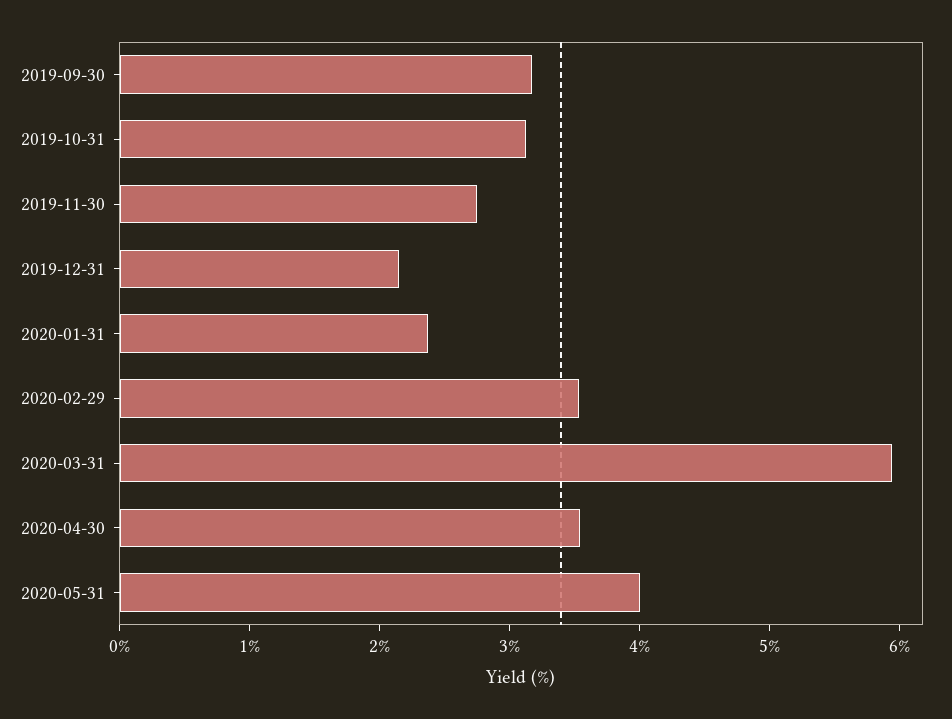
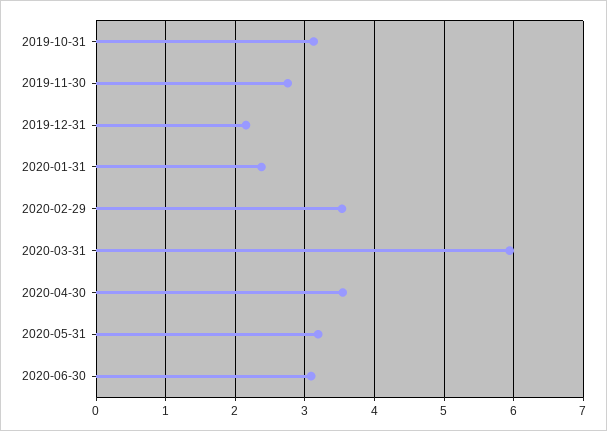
2019-09-30: 3.2 -> none
2020-05-31: 4 -> 3.2
2020-06-30: none -> 3.1

